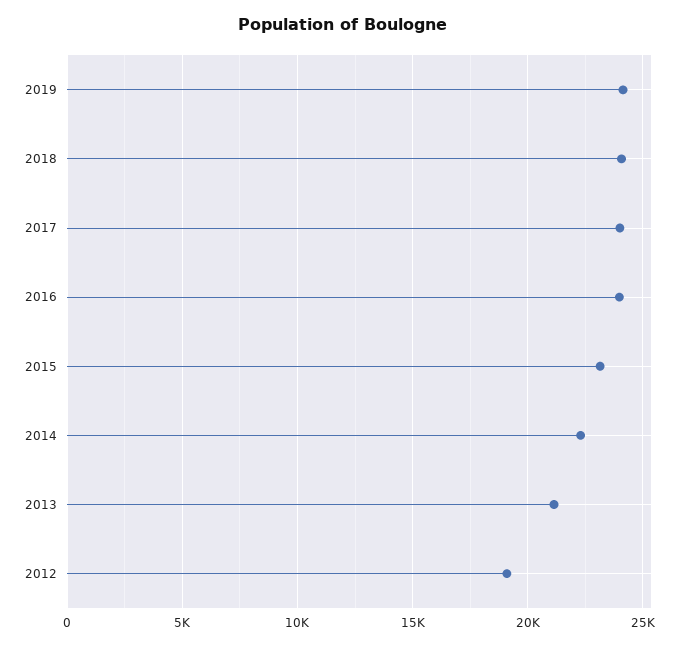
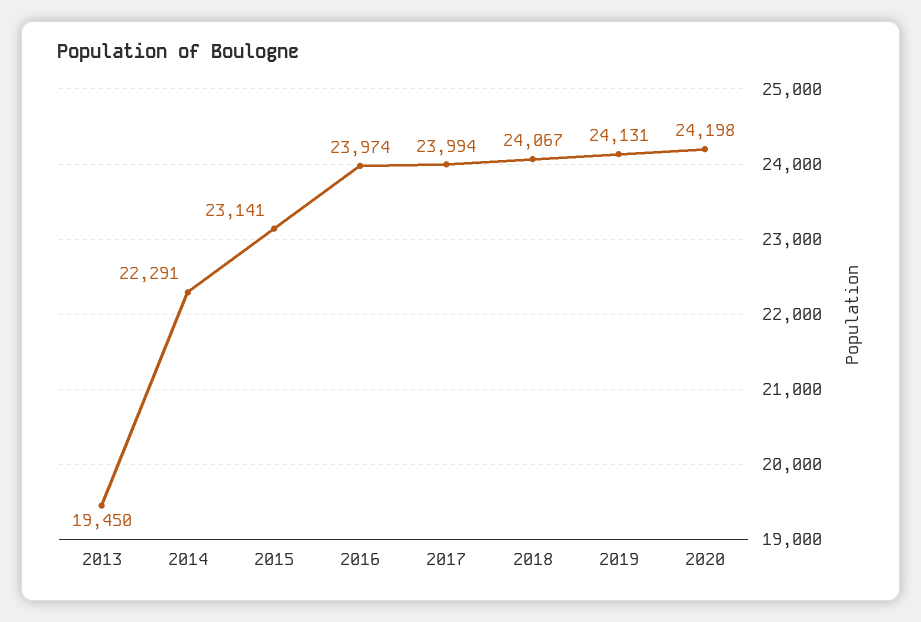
2013: 21000 -> 19450
2012: 19000 -> none
2020: none -> 24198

